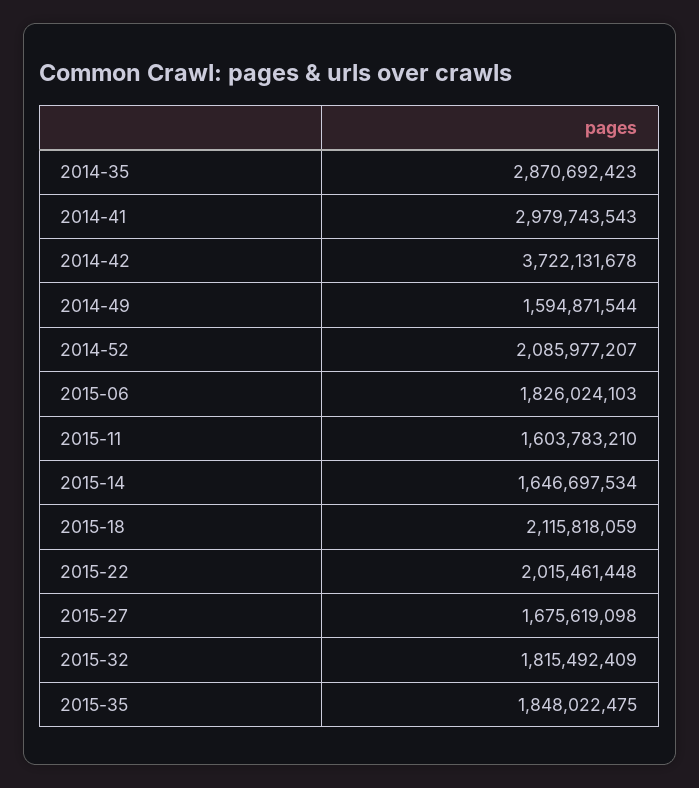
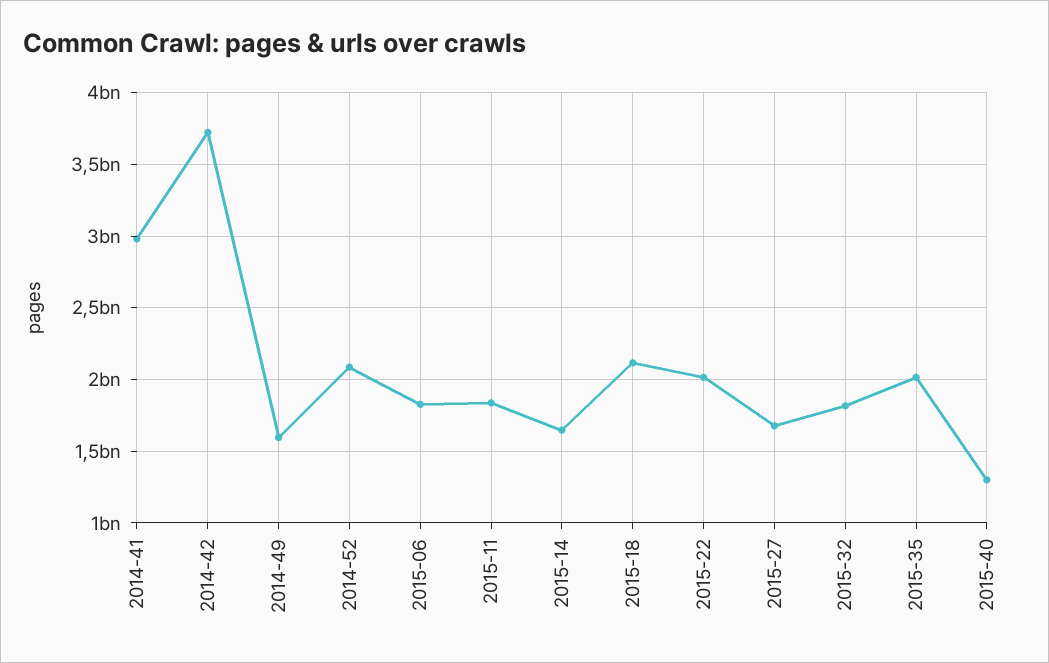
2014-35: 2870692423 -> none
2015-11: 1603783210 -> 1850000000
2015-35: 1848022475 -> 2000000000
2015-40: none -> 1300000000

